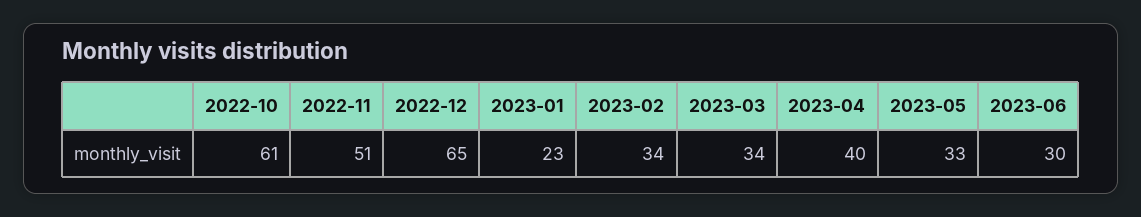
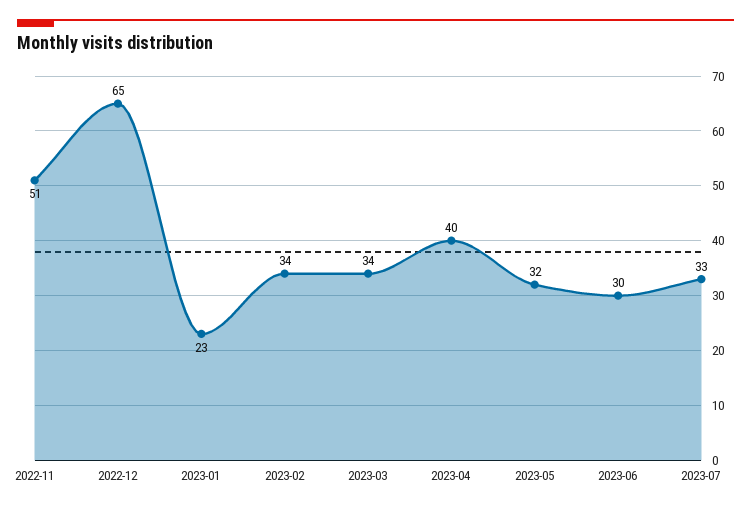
2022-10: 61 -> none
2023-05: 33 -> 32
2023-07: none -> 33

